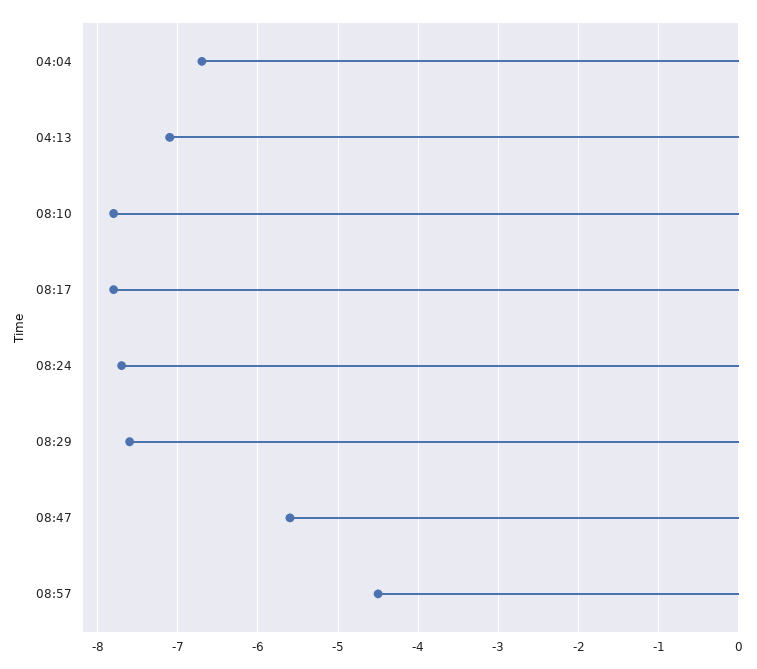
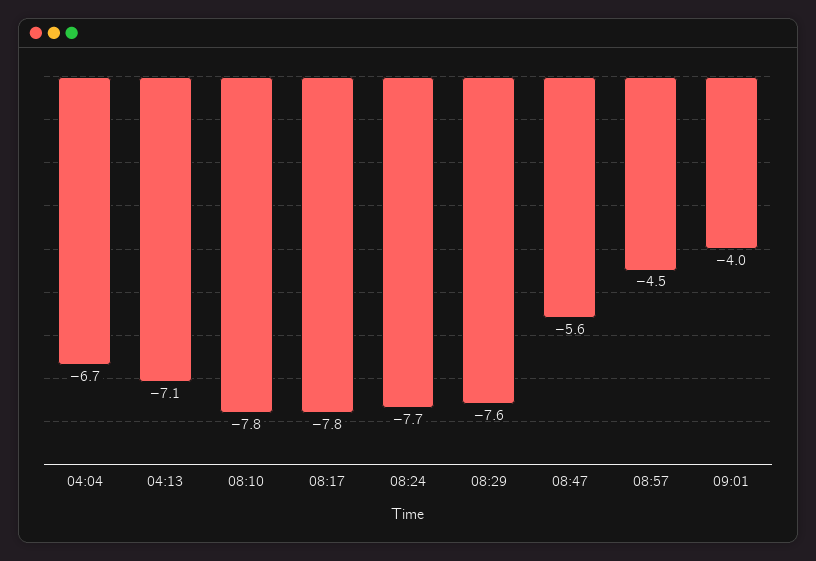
09:01: none -> -4

